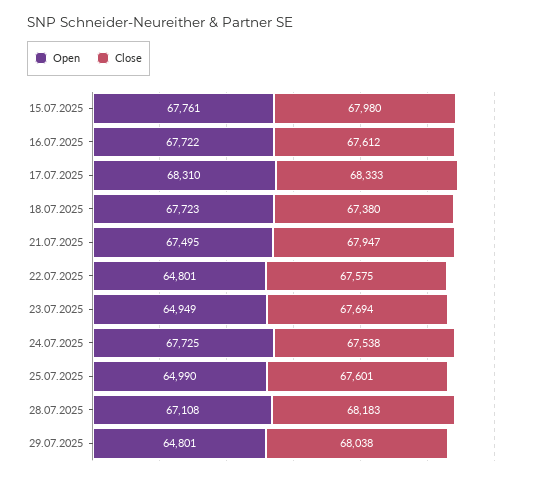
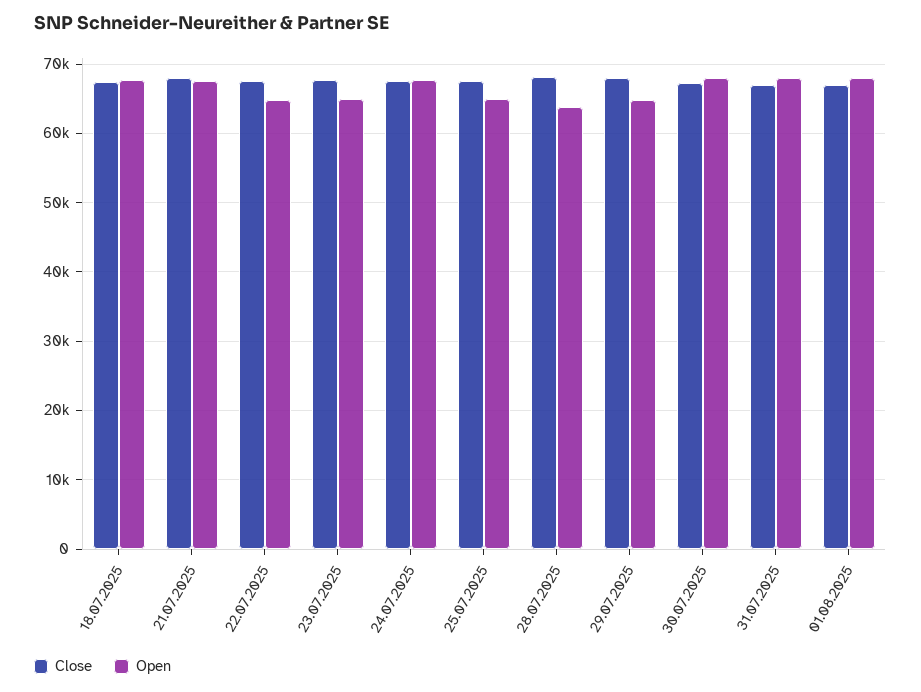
Open, 15.07.2025: 67761 -> none
Close, 15.07.2025: 67980 -> none
Open, 16.07.2025: 67722 -> none
Close, 16.07.2025: 67612 -> none
Open, 17.07.2025: 68310 -> none
Close, 17.07.2025: 68333 -> none
Open, 28.07.2025: 67108 -> 64000
Close, 30.07.2025: none -> 67000
Open, 30.07.2025: none -> 68000
Close, 31.07.2025: none -> 67000
Open, 31.07.2025: none -> 68000
Close, 01.08.2025: none -> 67000
Open, 01.08.2025: none -> 68000

